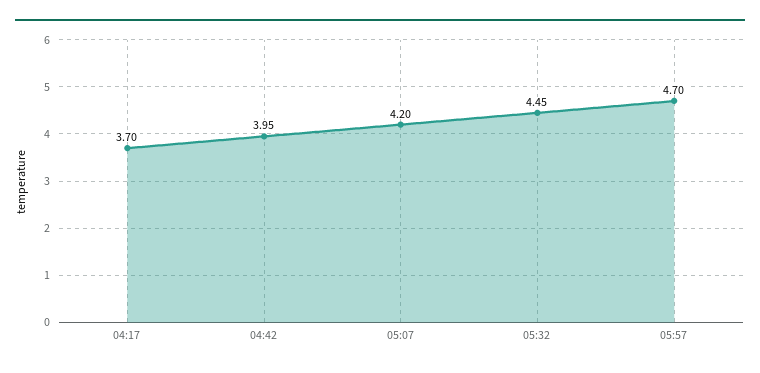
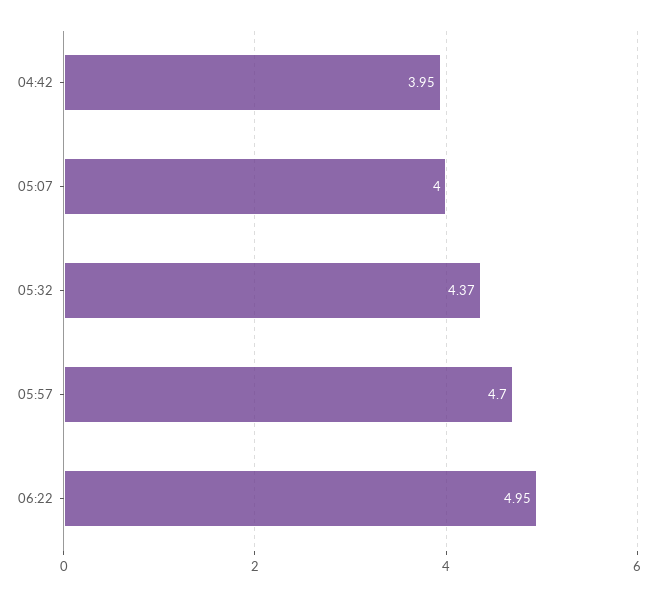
04:17: 3.7 -> none
05:07: 4.2 -> 4
05:32: 4.45 -> 4.37
06:22: none -> 4.95

